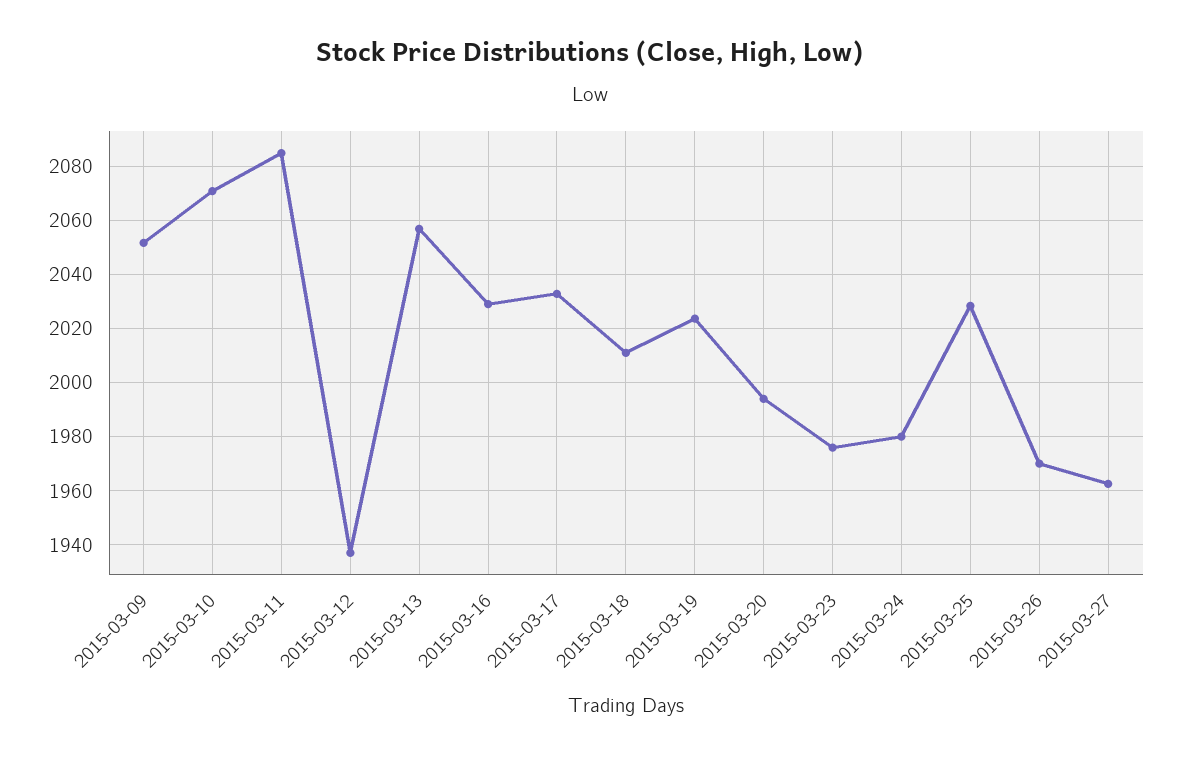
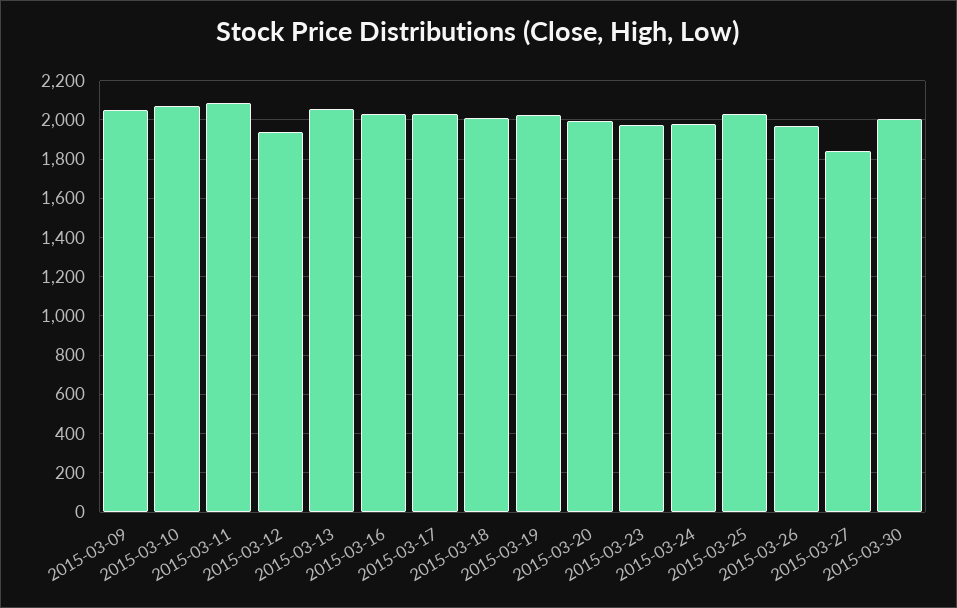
2015-03-27: 1962.5 -> 1850
2015-03-30: none -> 2000

